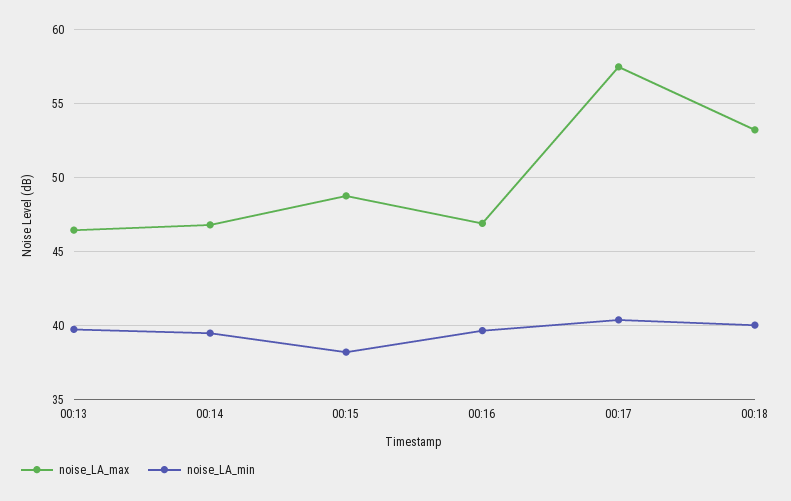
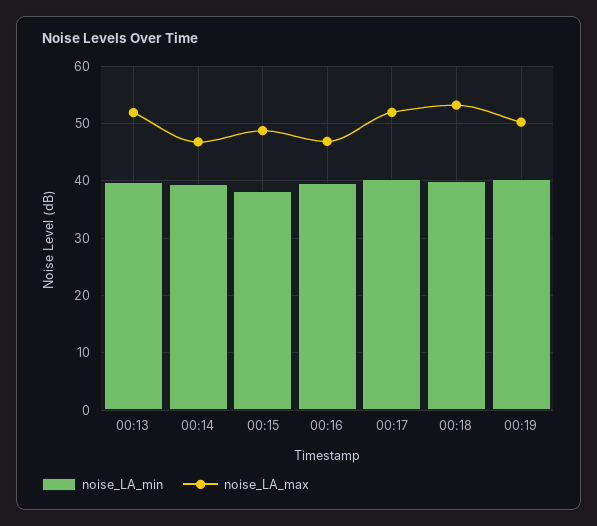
noise_LA_max, 00:13: 46.5 -> 52
noise_LA_max, 00:17: 57.5 -> 52
noise_LA_min, 00:19: none -> 40
noise_LA_max, 00:19: none -> 50

